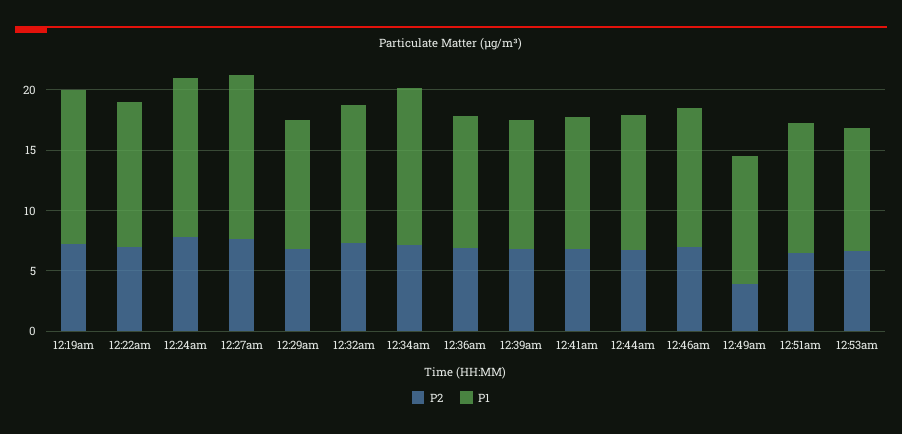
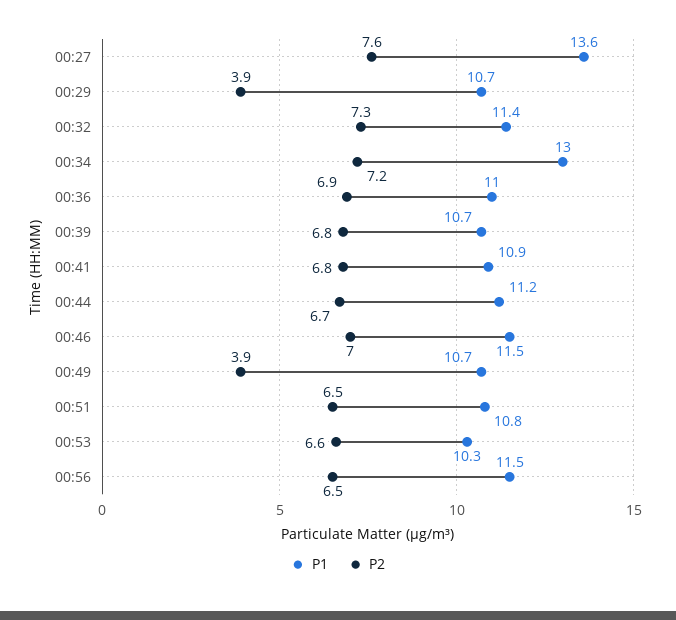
P2, 12:19am: 7 -> none
P1, 12:19am: 13 -> none
P2, 12:22am: 7 -> none
P1, 12:22am: 12 -> none
P2, 12:24am: 8 -> none
P1, 12:24am: 13 -> none
P2, 12:29am: 7 -> 3.9
P1, 00:56: none -> 11.5
P2, 00:56: none -> 6.5

